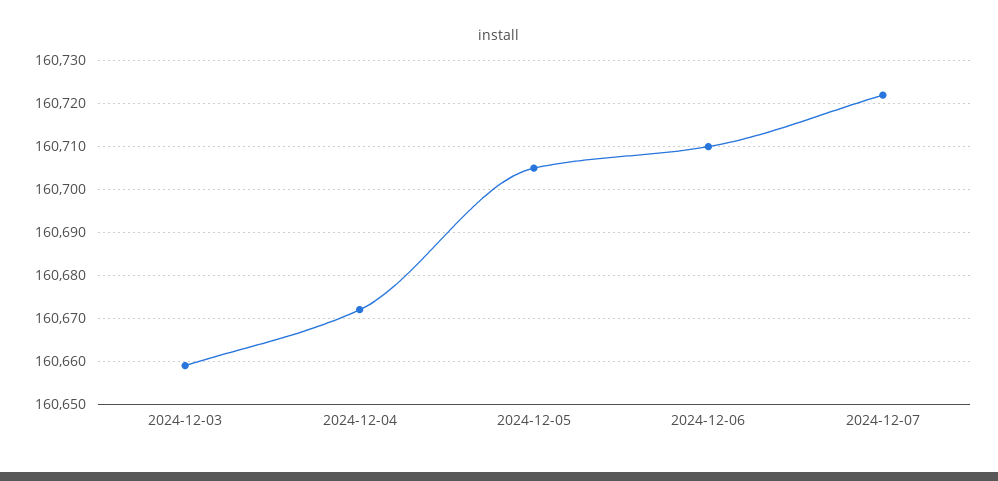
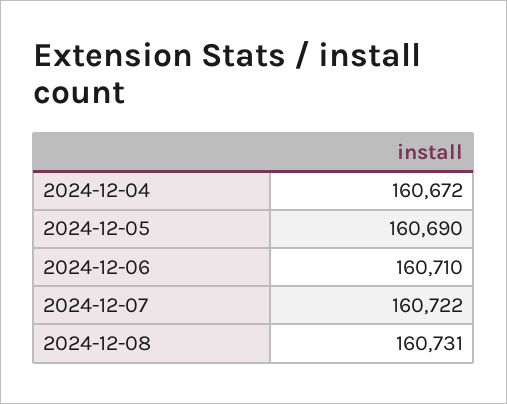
2024-12-03: 160660 -> none
2024-12-05: 160705 -> 160690
2024-12-08: none -> 160731

